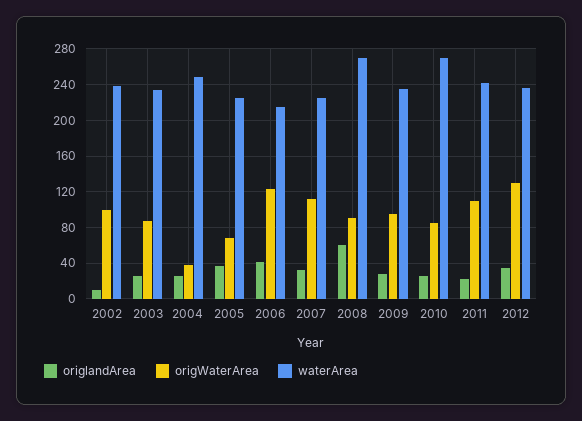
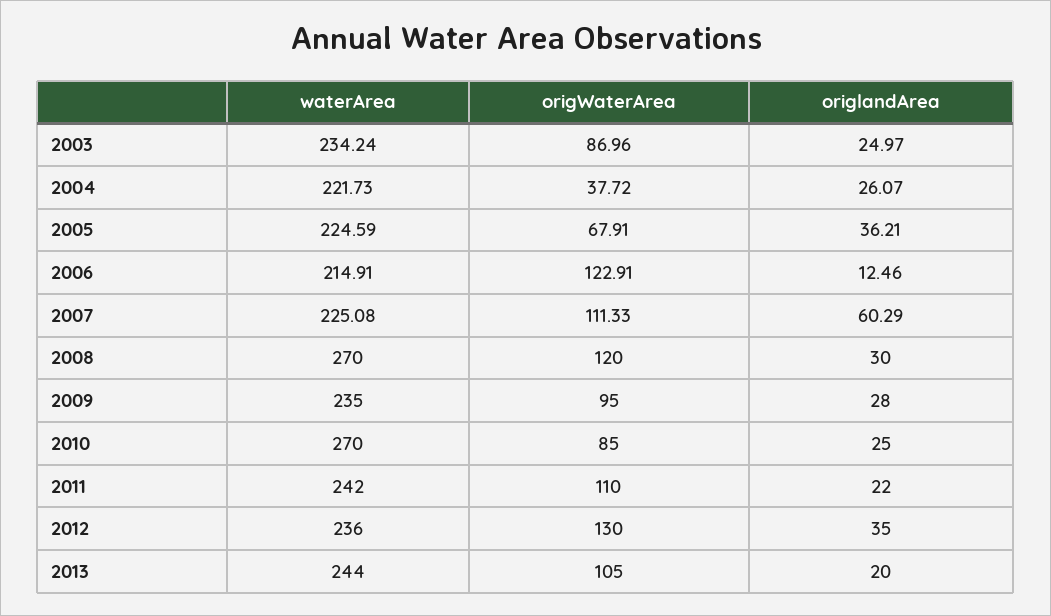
origlandArea, 2002: 10 -> none
origWaterArea, 2002: 100 -> none
waterArea, 2002: 240 -> none
waterArea, 2004: 250 -> 221.73
origlandArea, 2006: 40 -> 12.46
origlandArea, 2007: 30 -> 60.29
origlandArea, 2008: 60 -> 30
origWaterArea, 2008: 90 -> 120
waterArea, 2013: none -> 244
origWaterArea, 2013: none -> 105
origlandArea, 2013: none -> 20

